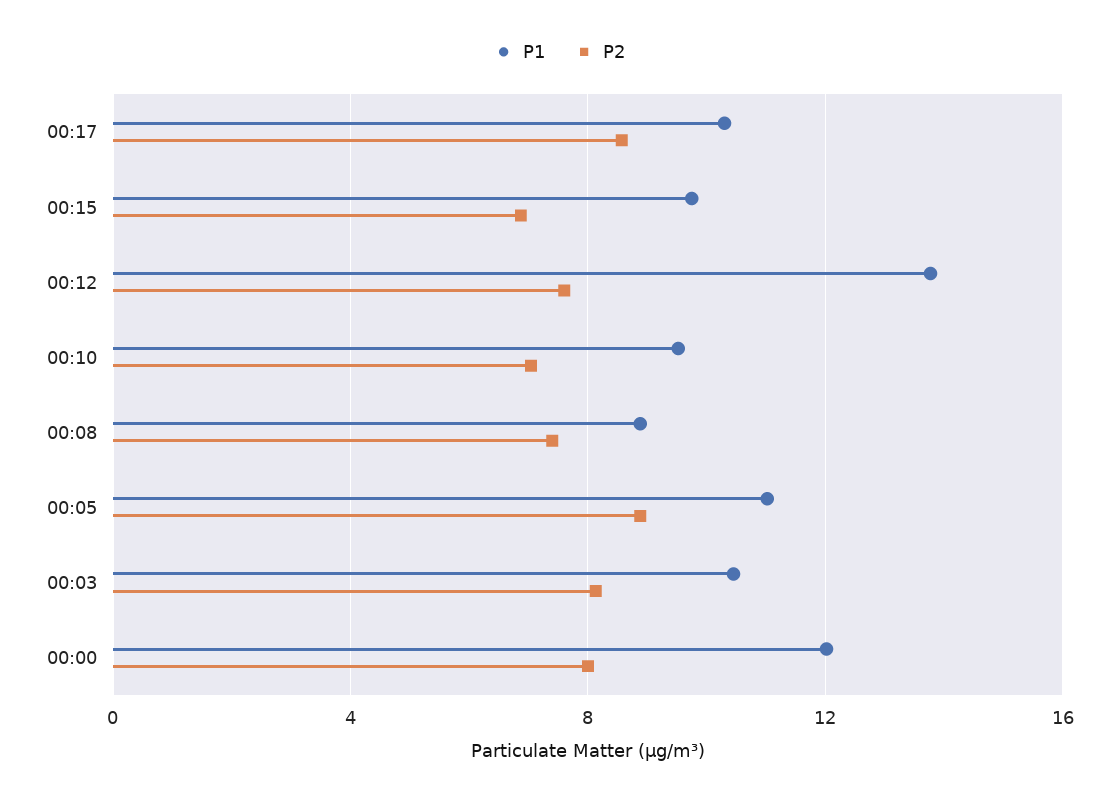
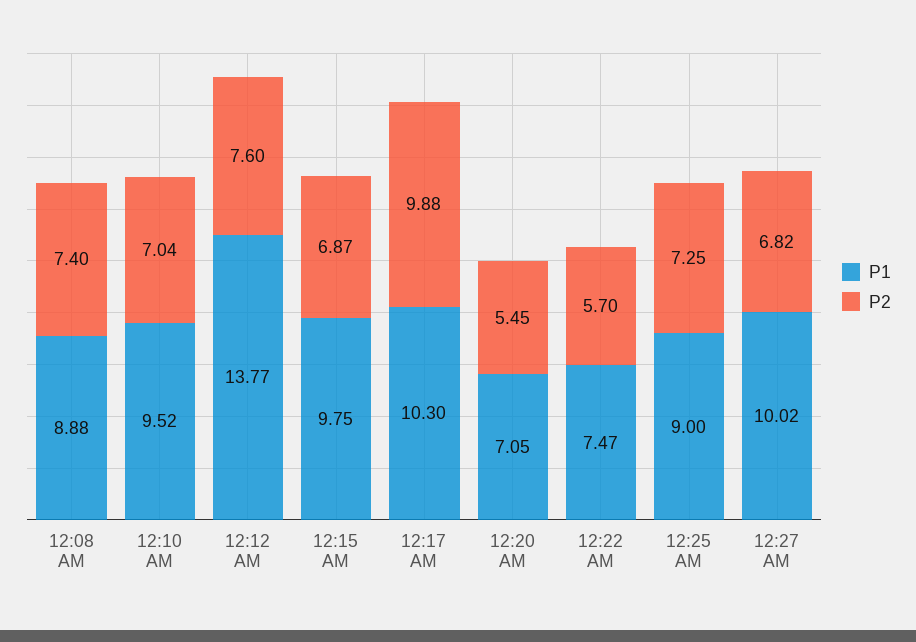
P2, 00:17: 8.5 -> 9.88
P1, 00:05: 11 -> none
P2, 00:05: 9 -> none
P1, 00:03: 10.5 -> none
P2, 00:03: 8 -> none
P1, 00:00: 12 -> none
P2, 00:00: 8 -> none
P1, 12:20 AM: none -> 7.05
P2, 12:20 AM: none -> 5.45
P1, 12:22 AM: none -> 7.47
P2, 12:22 AM: none -> 5.7
P1, 12:25 AM: none -> 9
P2, 12:25 AM: none -> 7.25
P1, 12:27 AM: none -> 10.02
P2, 12:27 AM: none -> 6.82

